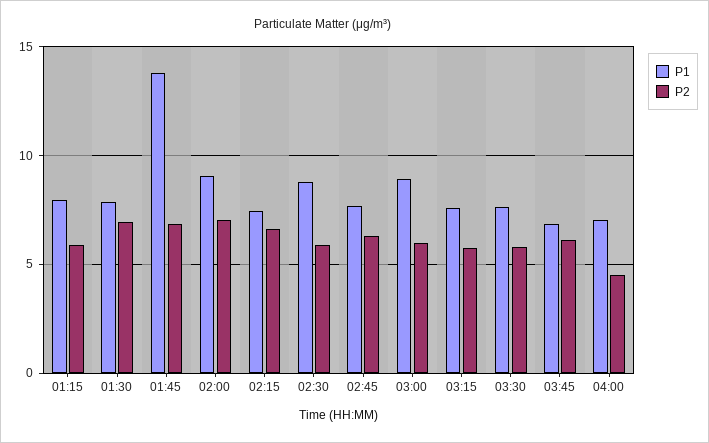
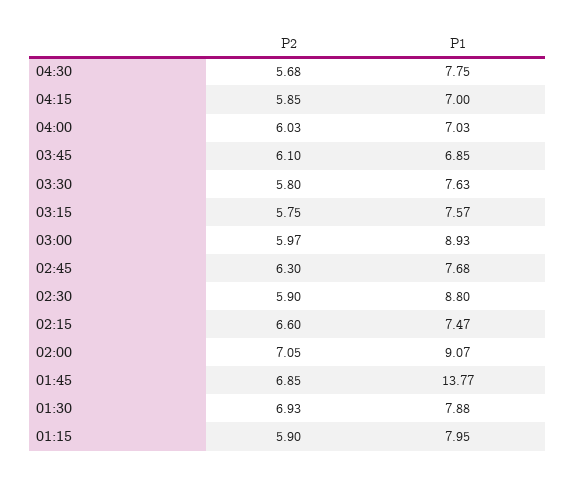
P2, 04:00: 4.5 -> 6.03
P2, 04:30: none -> 5.68
P1, 04:30: none -> 7.75
P2, 04:15: none -> 5.85
P1, 04:15: none -> 7

